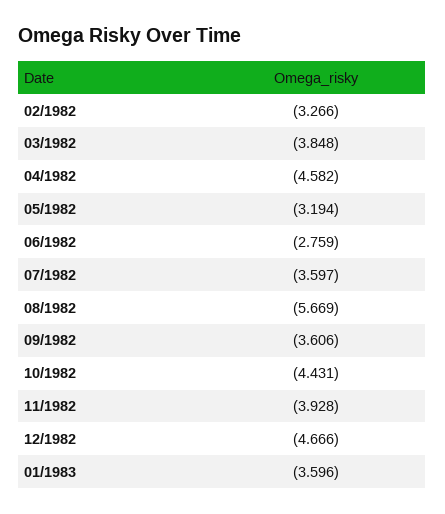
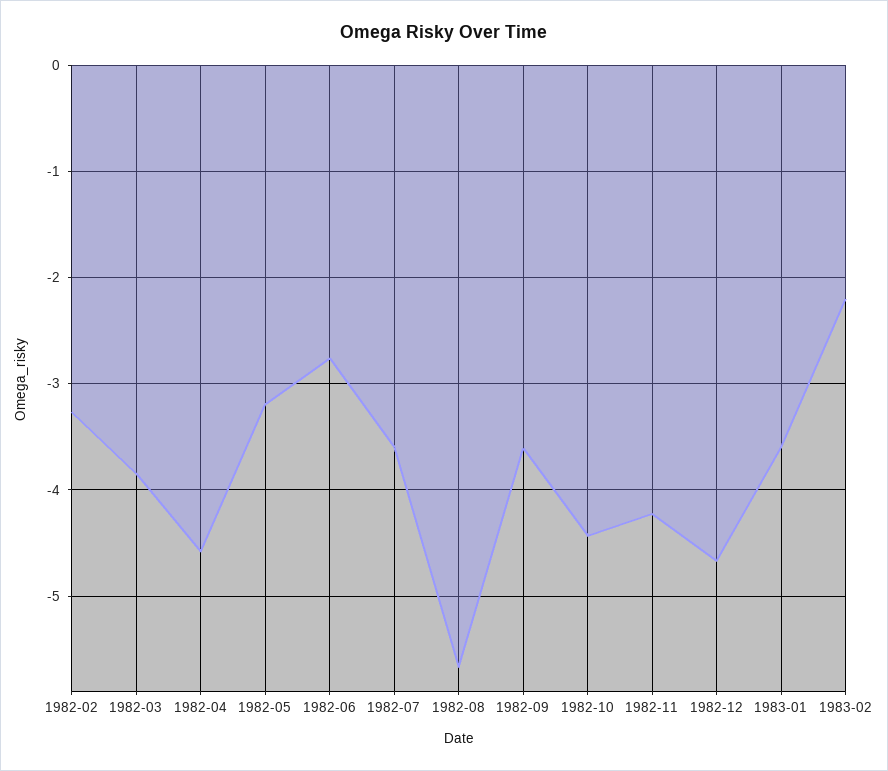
11/1982: -3.928 -> -4.2
1983-02: none -> -2.2

